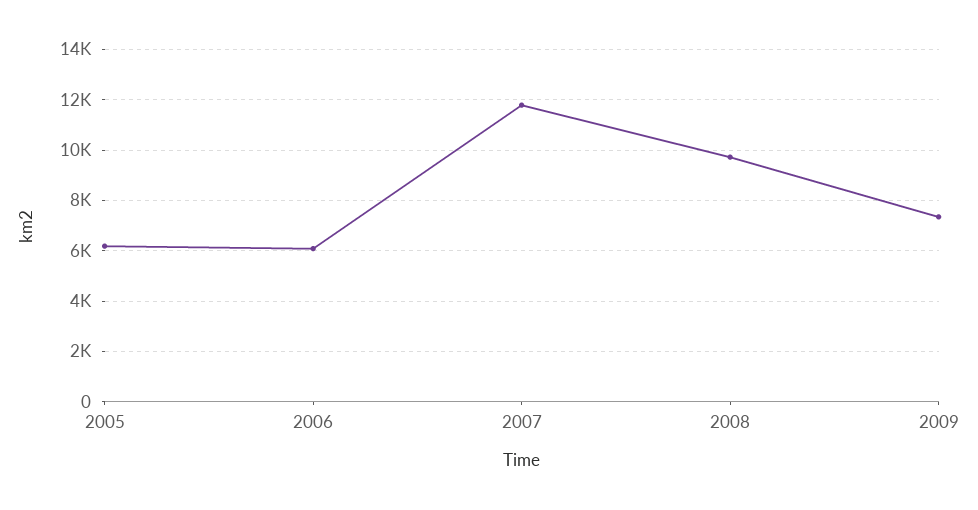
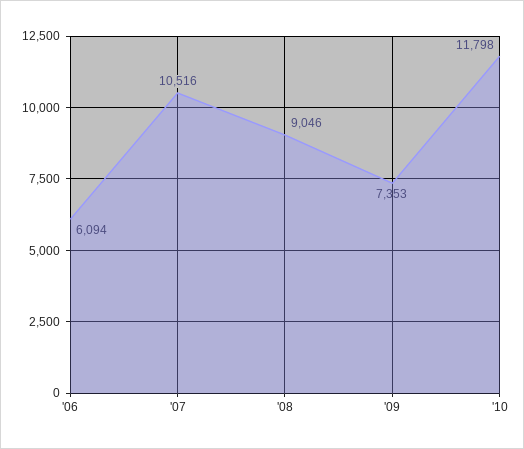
2005: 6250 -> none
2007: 11750 -> 10516
2008: 9750 -> 9046
'10: none -> 11798

